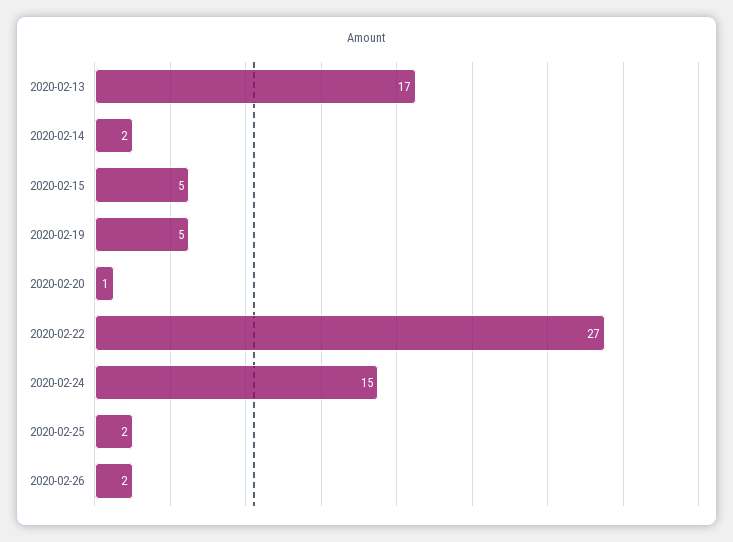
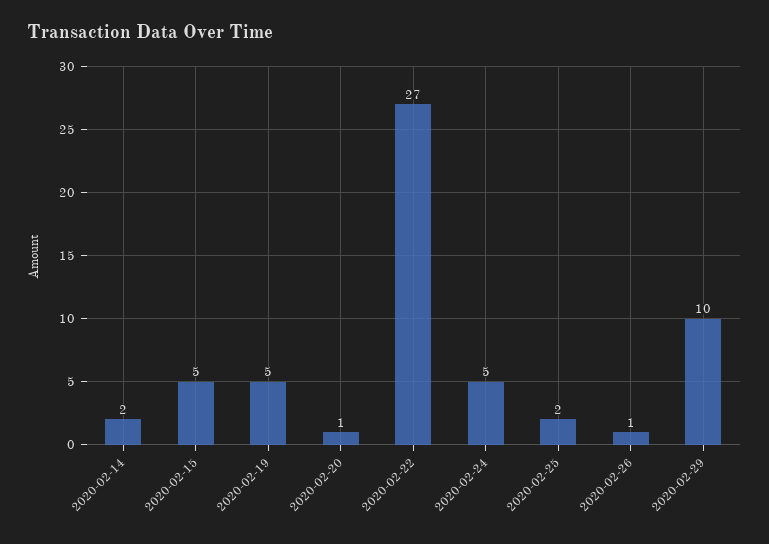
2020-02-13: 17 -> none
2020-02-24: 15 -> 5
2020-02-26: 2 -> 1
2020-02-29: none -> 10

